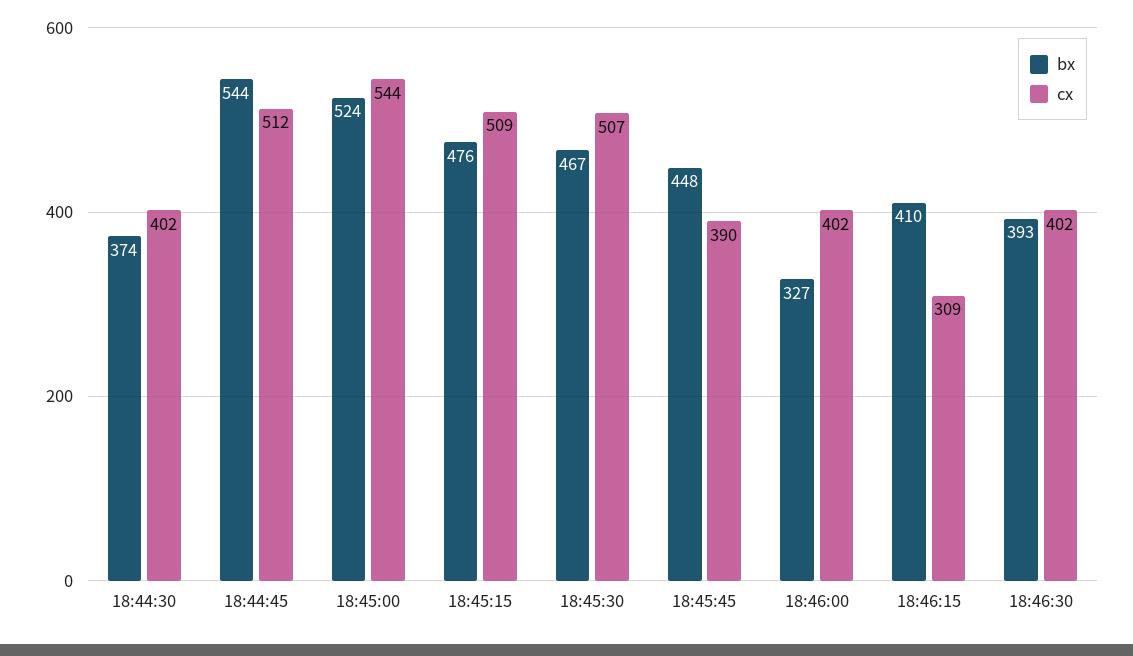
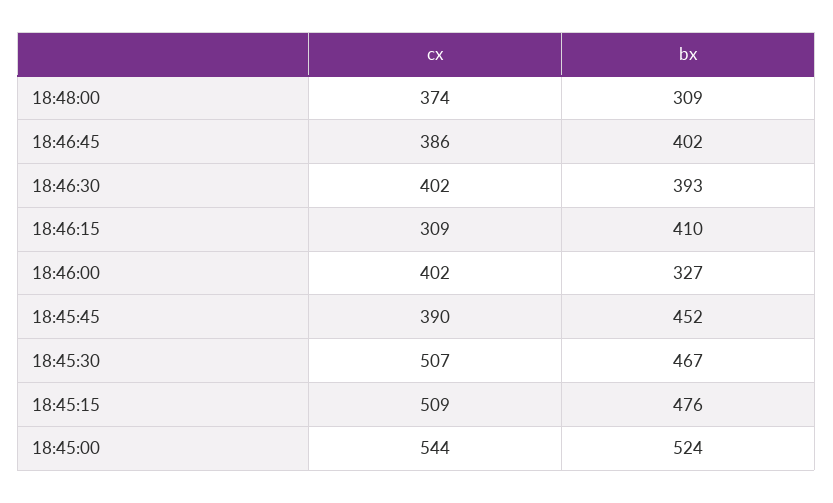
bx, 18:44:30: 374 -> none
cx, 18:44:30: 402 -> none
bx, 18:44:45: 544 -> none
cx, 18:44:45: 512 -> none
bx, 18:45:45: 448 -> 452
cx, 18:48:00: none -> 374
bx, 18:48:00: none -> 309
cx, 18:46:45: none -> 386
bx, 18:46:45: none -> 402

